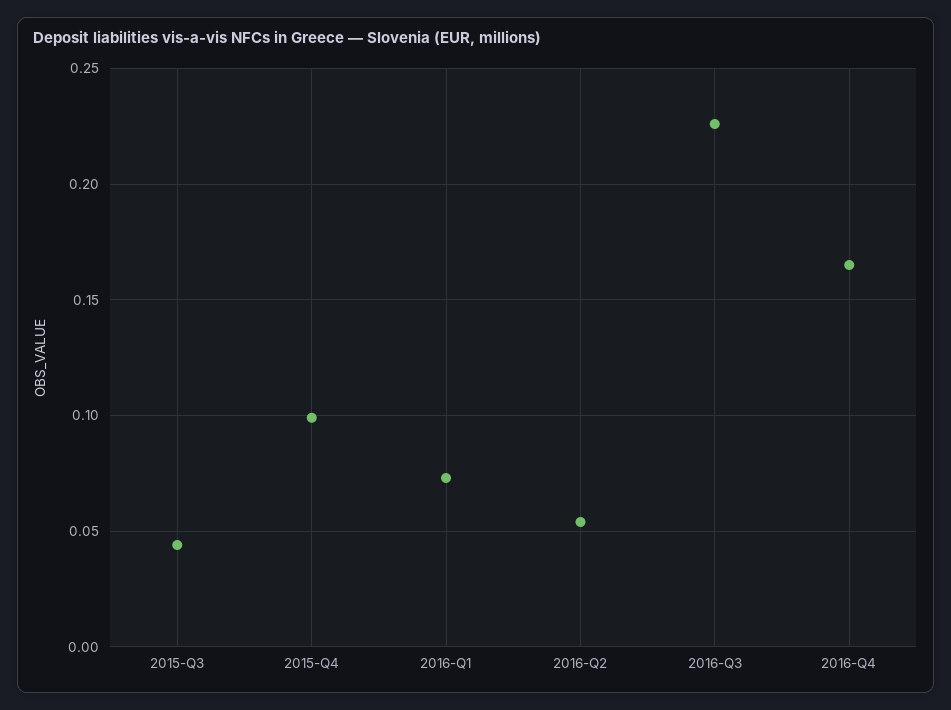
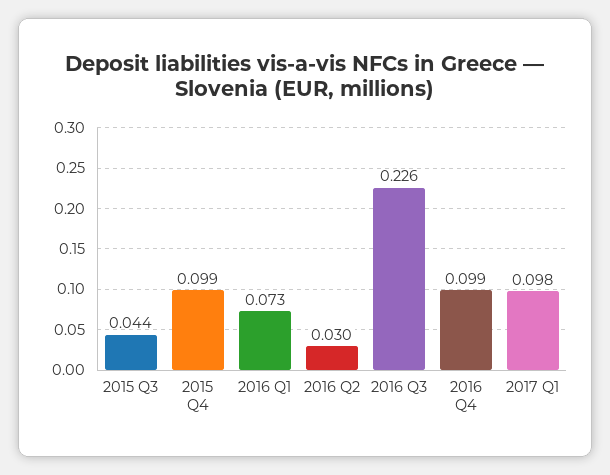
2016-Q2: 0.055 -> 0.03
2016-Q4: 0.165 -> 0.099
2017 Q1: none -> 0.098

